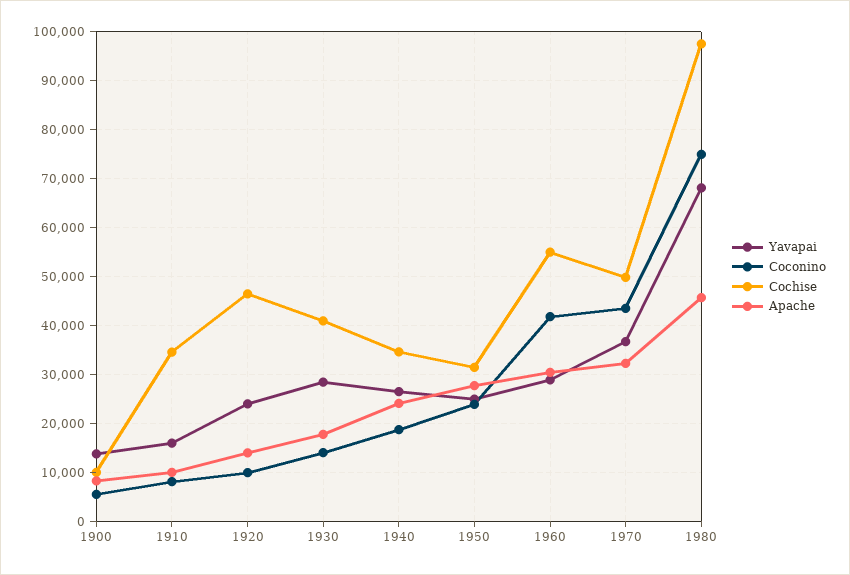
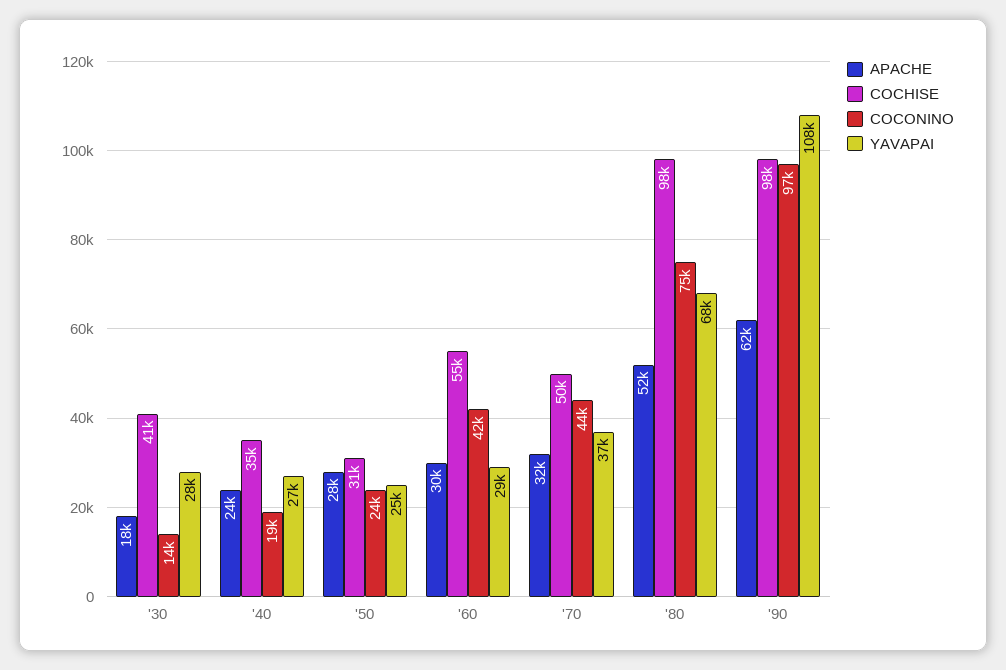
Yavapai, 1900: 14000 -> none
Coconino, 1900: 6000 -> none
Cochise, 1900: 10000 -> none
Apache, 1900: 8000 -> none
Yavapai, 1910: 16000 -> none
Coconino, 1910: 8000 -> none
Cochise, 1910: 34000 -> none
Apache, 1910: 10000 -> none
Yavapai, 1920: 24000 -> none
Coconino, 1920: 10000 -> none
Cochise, 1920: 46000 -> none
Apache, 1920: 14000 -> none
Apache, 1980: 46000 -> 52000
Apache, '90: none -> 62000
Cochise, '90: none -> 98000
Coconino, '90: none -> 97000
Yavapai, '90: none -> 108000

